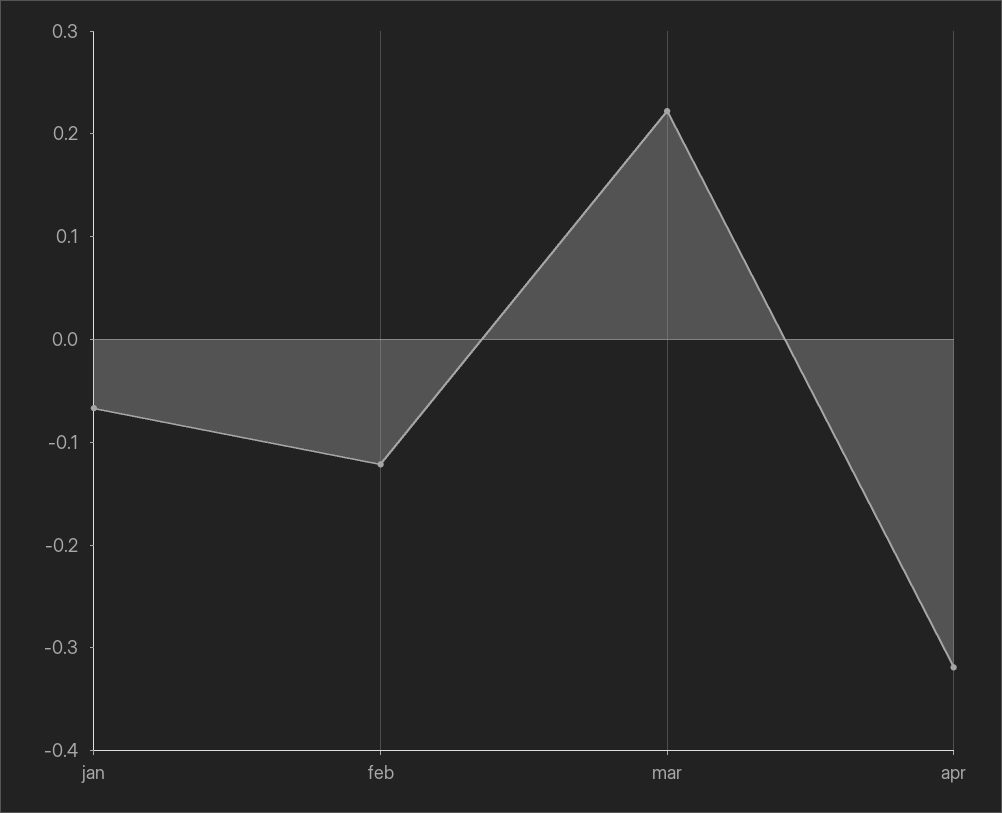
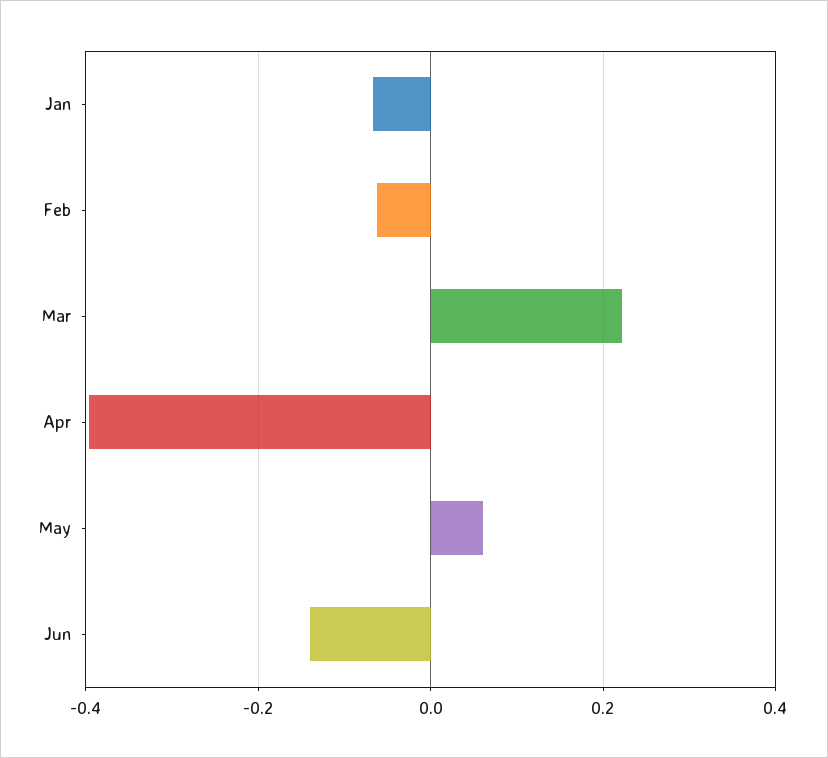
feb: -0.12 -> -0.06
apr: -0.32 -> -0.4
May: none -> 0.06
Jun: none -> -0.14

